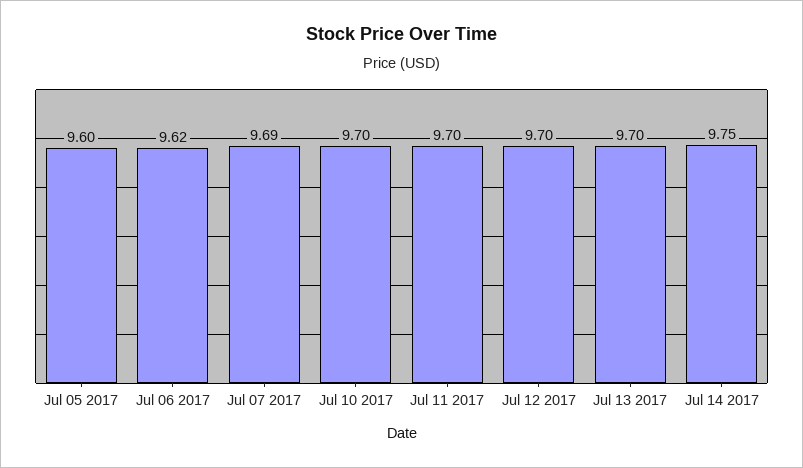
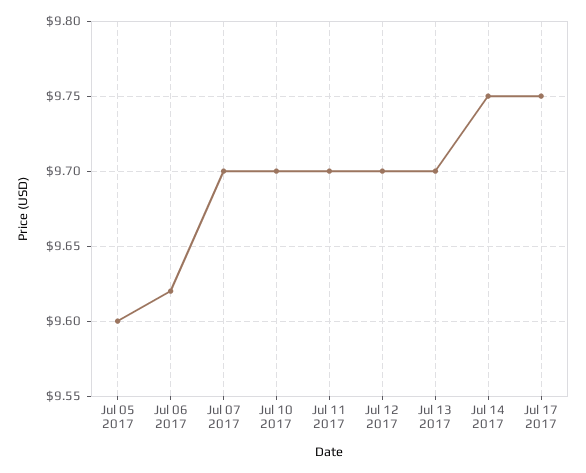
Jul 07 2017: 9.69 -> 9.7
Jul 17 2017: none -> 9.75

